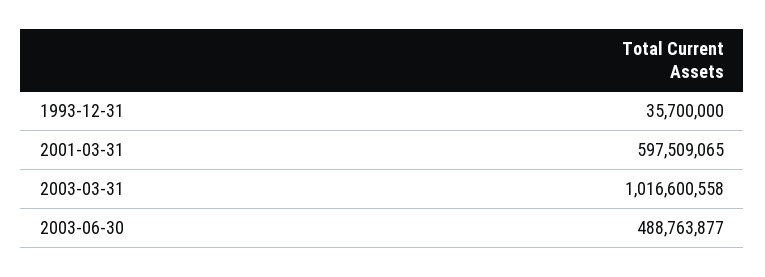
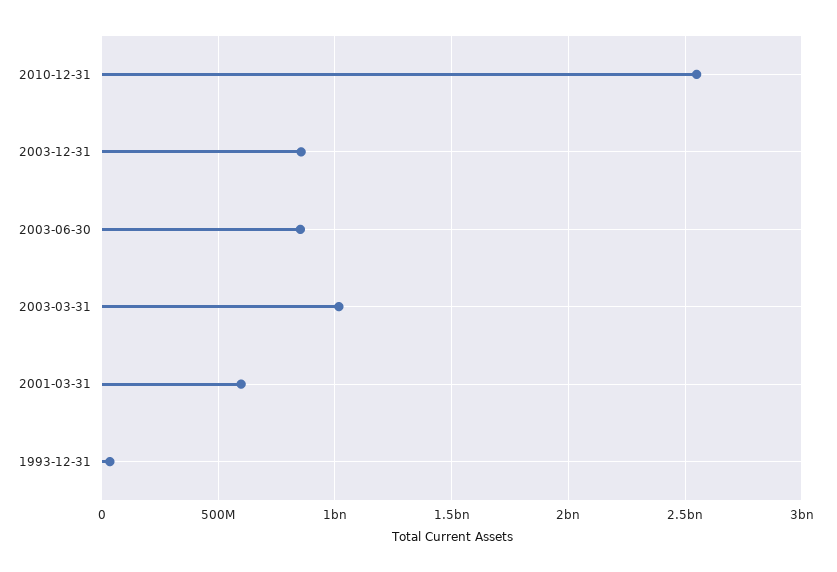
2003-06-30: 488763877 -> 850000000
2010-12-31: none -> 2550000000
2003-12-31: none -> 850000000

